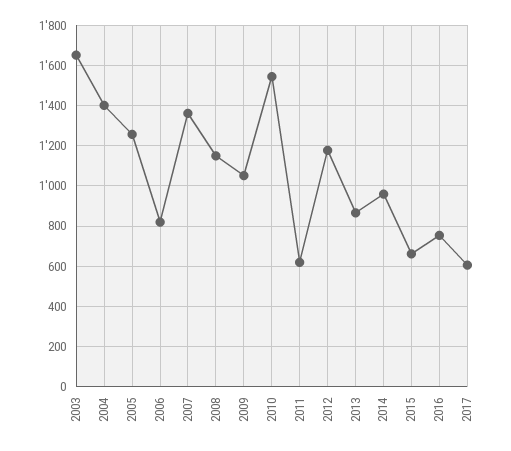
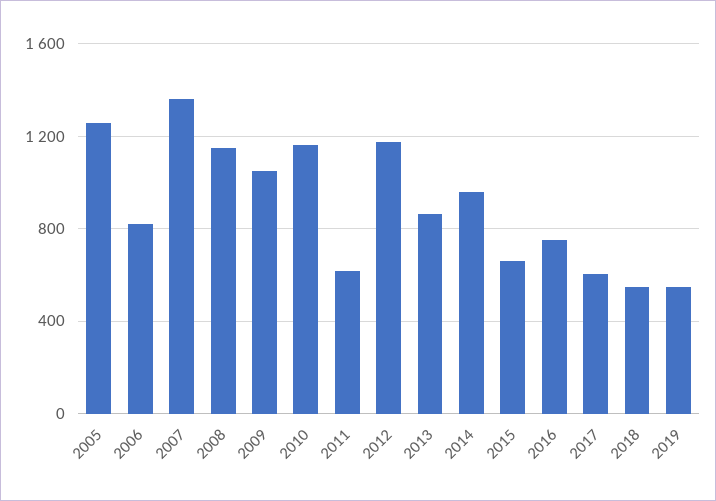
2003: 1650 -> none
2004: 1400 -> none
2010: 1550 -> 1150
2018: none -> 550
2019: none -> 550

